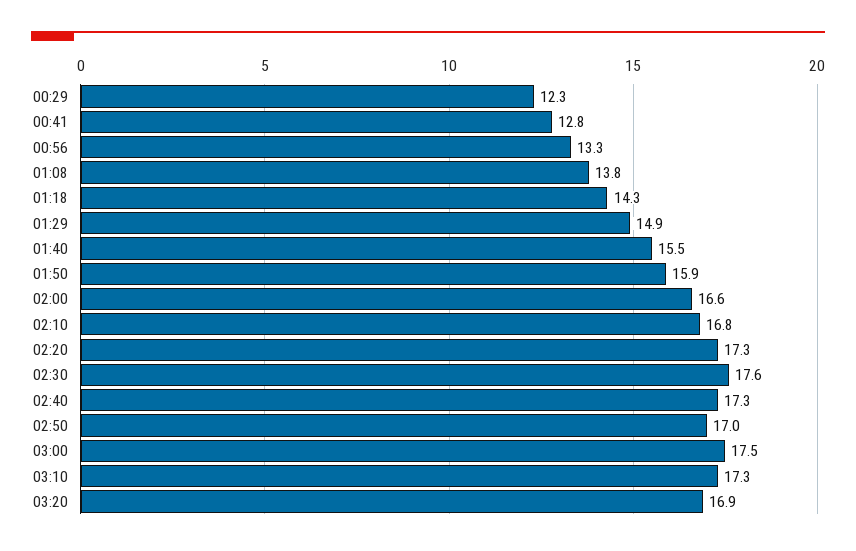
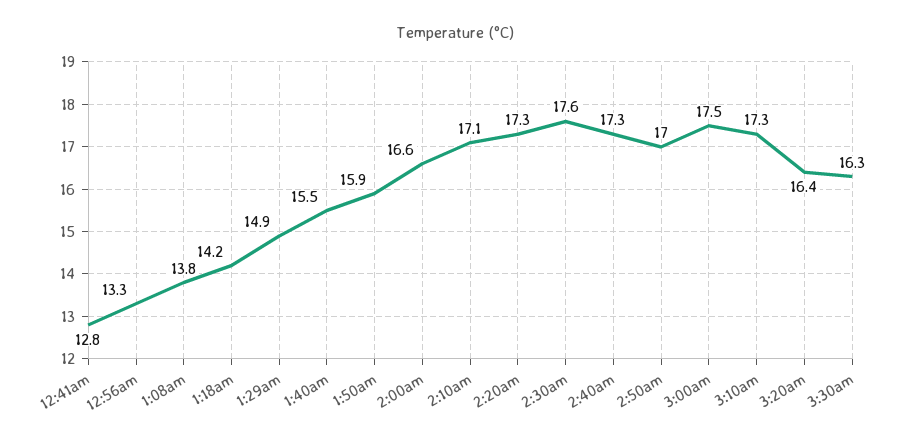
00:29: 12.3 -> none
01:18: 14.3 -> 14.2
02:10: 16.8 -> 17.1
03:20: 16.9 -> 16.4
3:30am: none -> 16.3

